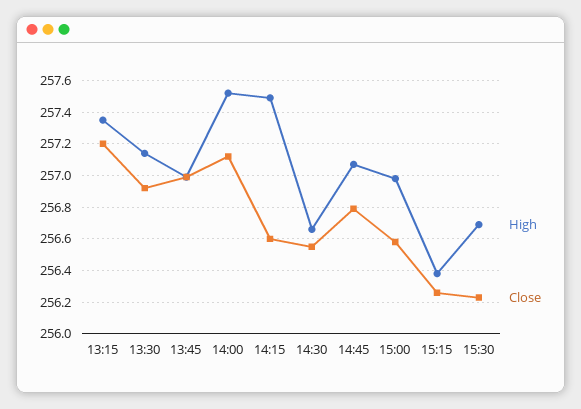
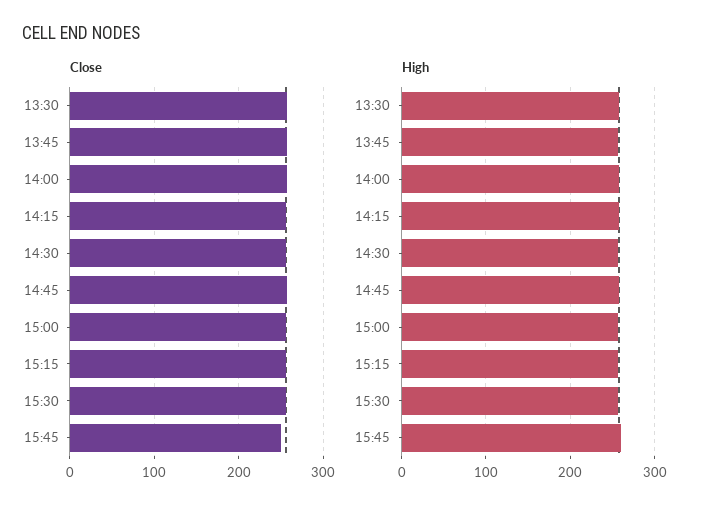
High, 13:15: 257.35 -> none
Close, 13:15: 257.2 -> none
Close, 15:45: none -> 250
High, 15:45: none -> 260

